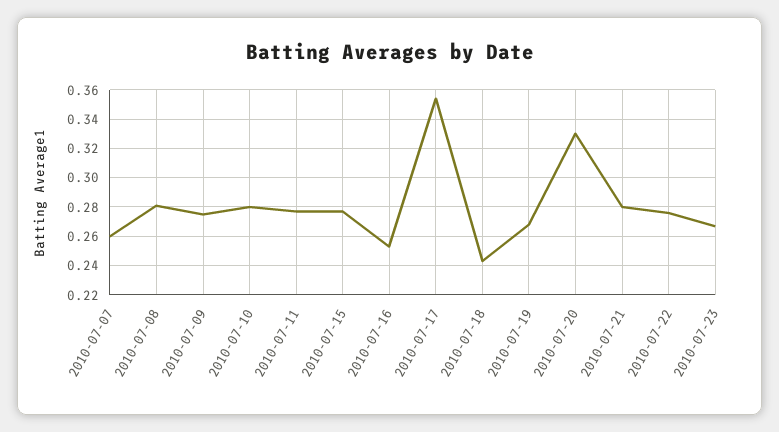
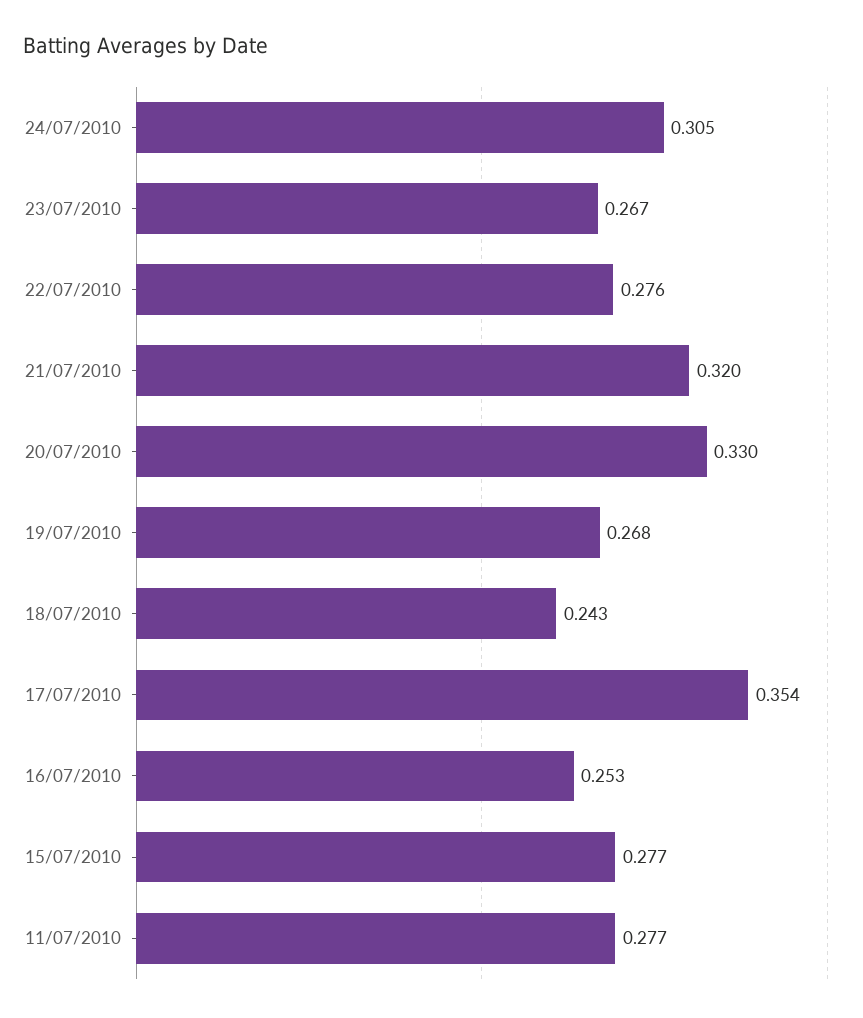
2010-07-07: 0.26 -> none
2010-07-08: 0.28 -> none
2010-07-09: 0.275 -> none
2010-07-10: 0.28 -> none
2010-07-21: 0.28 -> 0.32
24/07/2010: none -> 0.305

